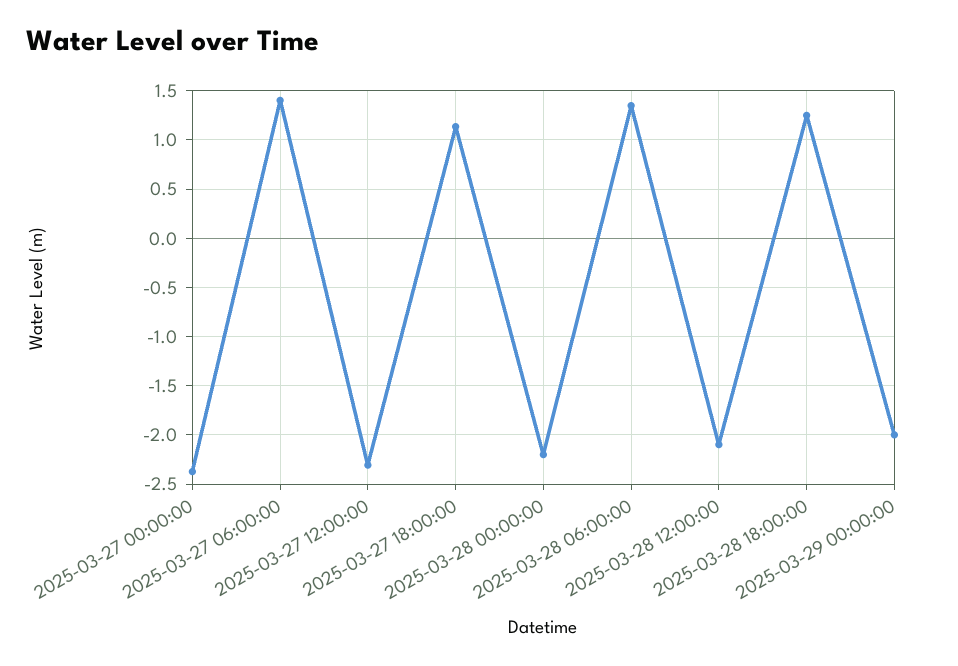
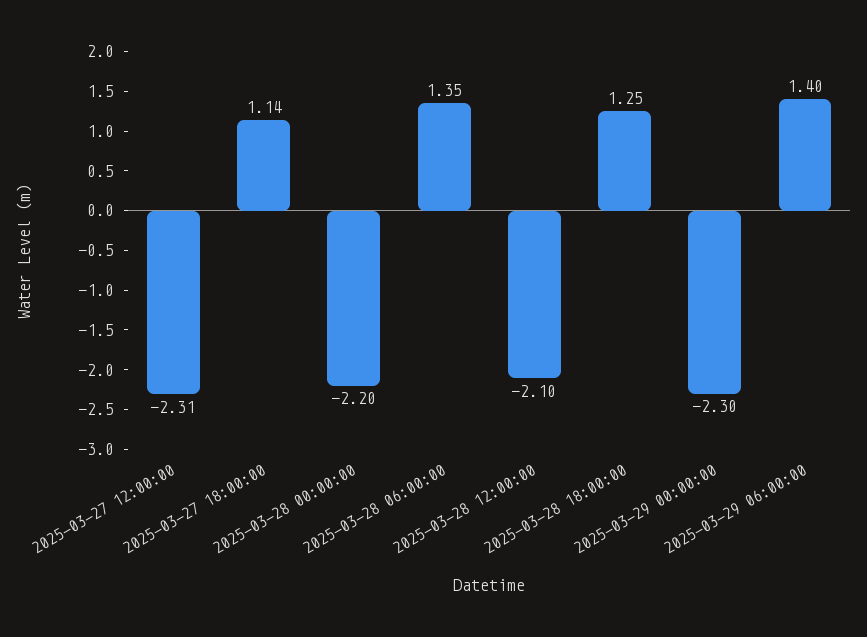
2025-03-27 00:00:00: -2.4 -> none
2025-03-27 06:00:00: 1.4 -> none
2025-03-29 00:00:00: -2 -> -2.3
2025-03-29 06:00:00: none -> 1.4

